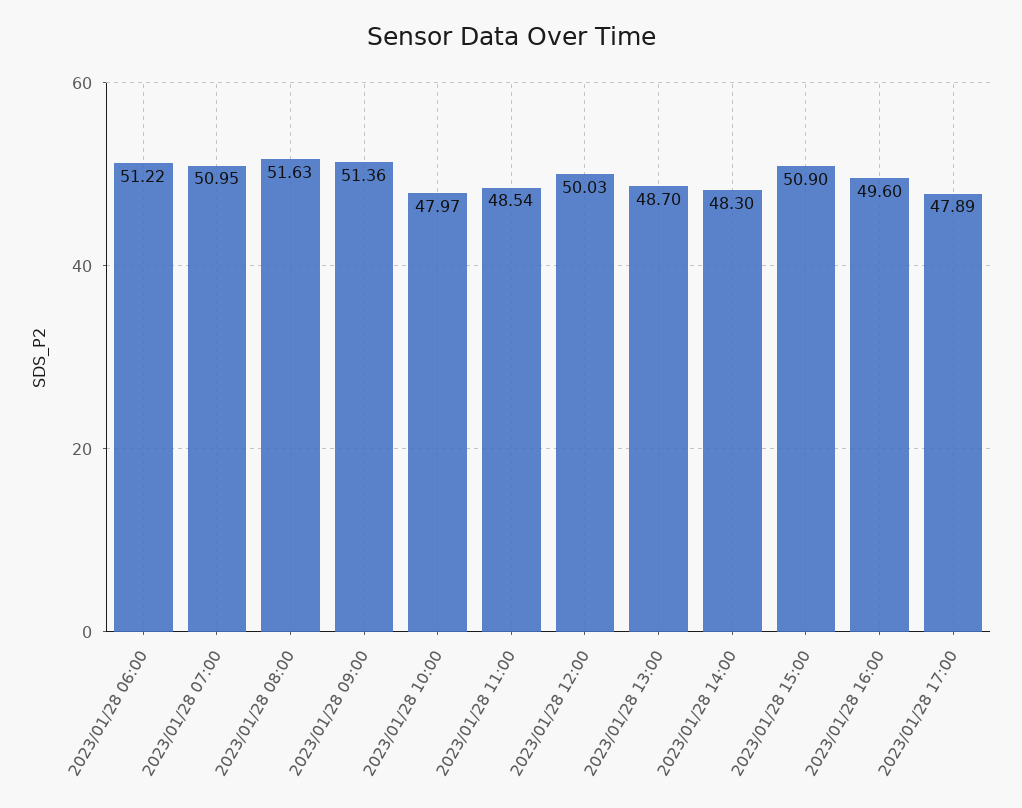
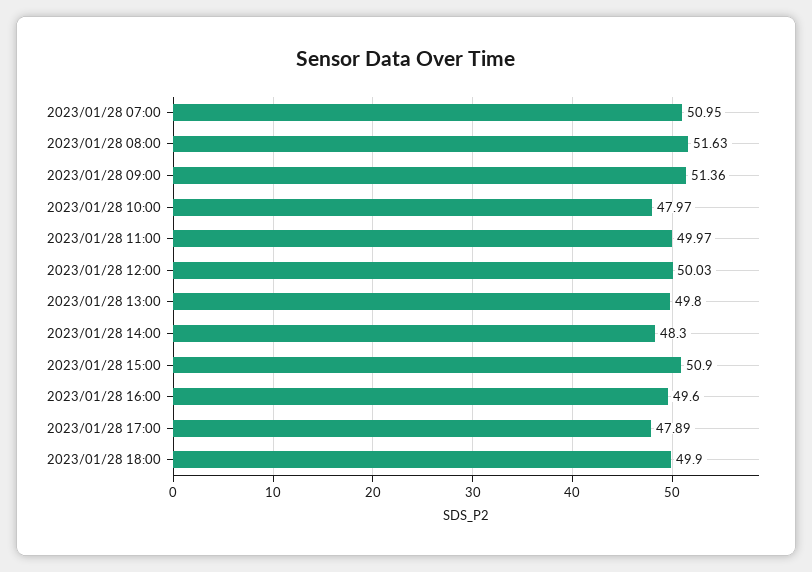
2023/01/28 06:00: 51.22 -> none
2023/01/28 11:00: 48.54 -> 49.97
2023/01/28 13:00: 48.7 -> 49.8
2023/01/28 18:00: none -> 49.9

